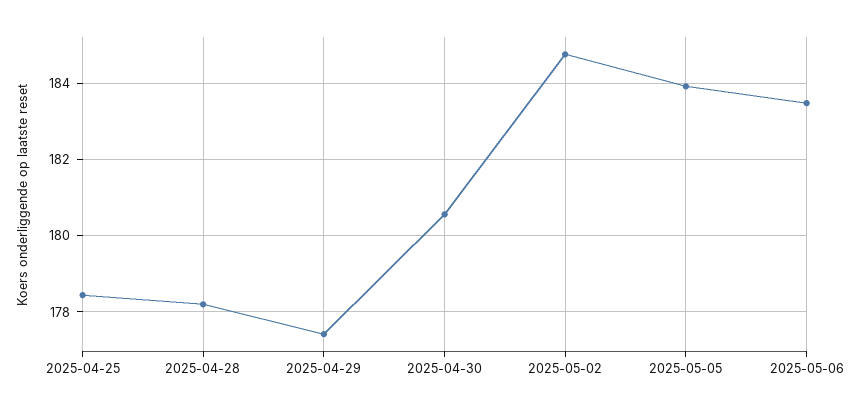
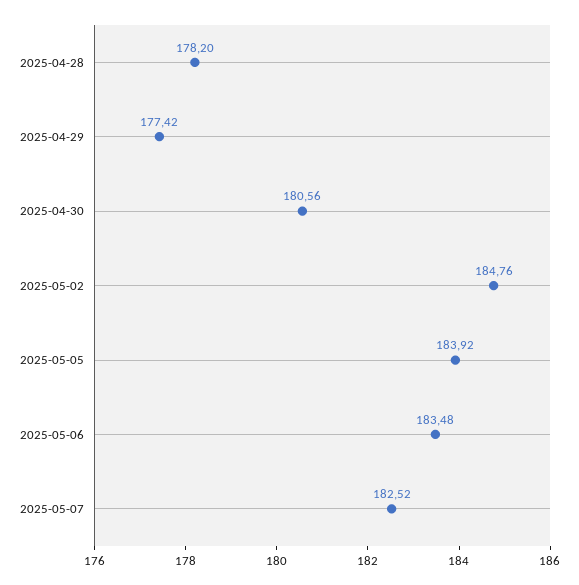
2025-04-25: 178.4 -> none
2025-05-07: none -> 182.52

